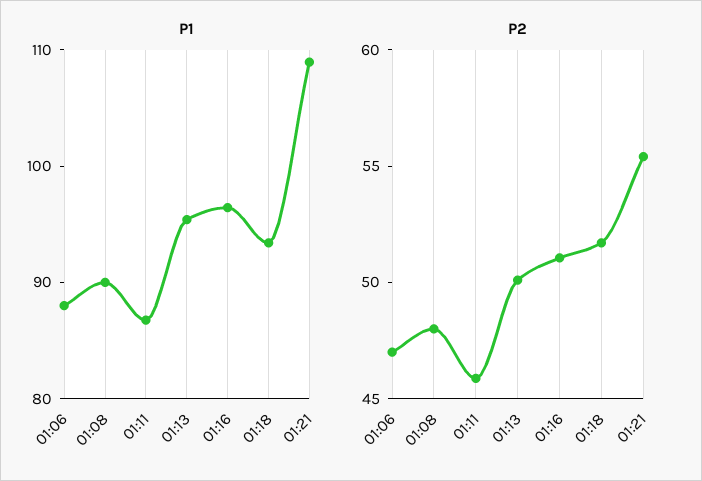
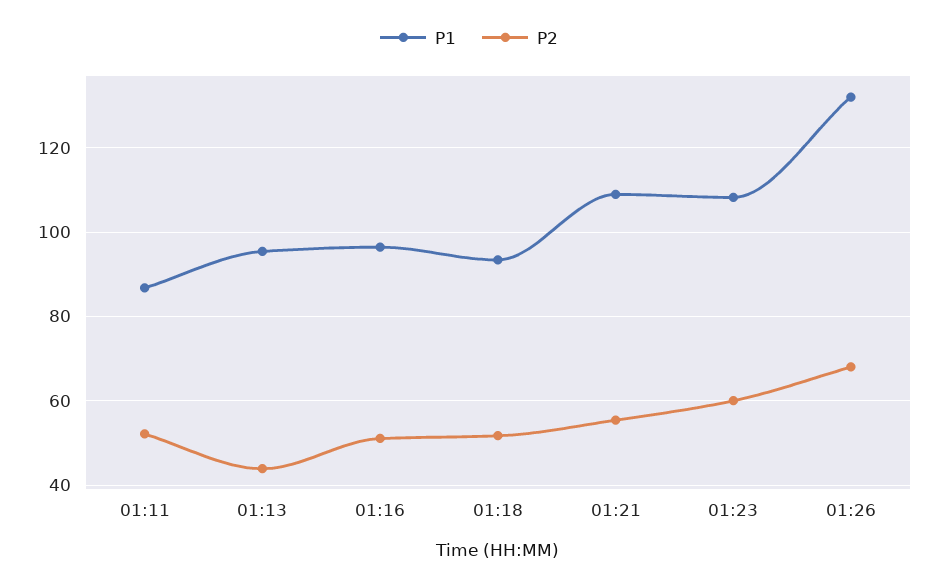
P1, 01:06: 88 -> none
P1, 01:08: 90 -> none
P2, 01:06: 47 -> none
P2, 01:08: 48 -> none
P2, 01:11: 46 -> 52
P2, 01:13: 50 -> 44
P1, 01:23: none -> 108
P2, 01:23: none -> 60
P1, 01:26: none -> 132
P2, 01:26: none -> 68

